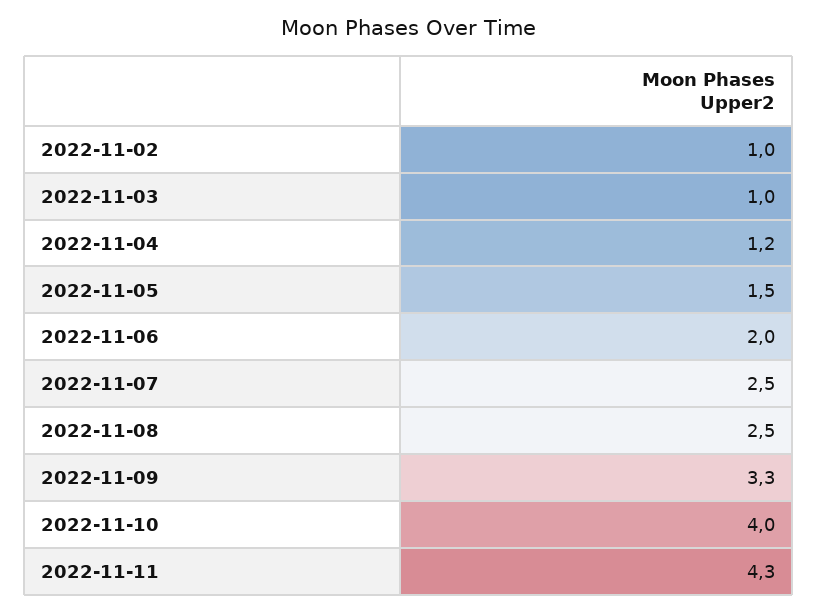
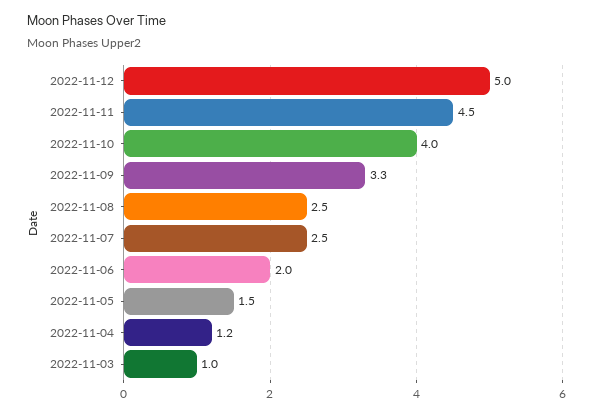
2022-11-02: 1 -> none
2022-11-11: 4.3 -> 4.5
2022-11-12: none -> 5

